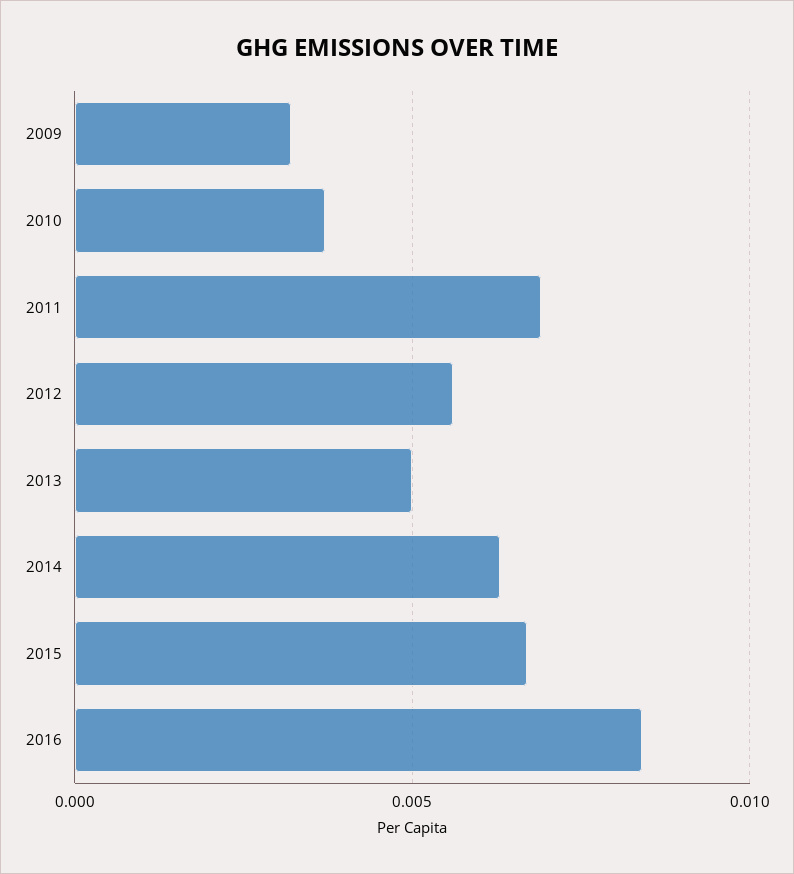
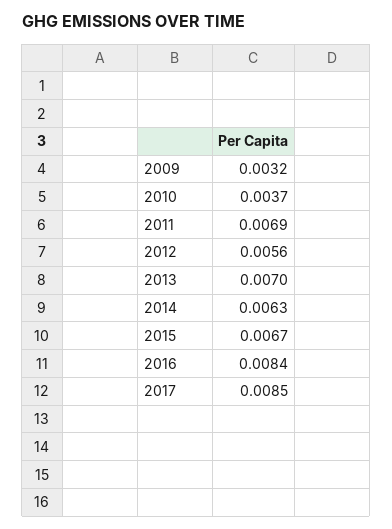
2013: 0.005 -> 0.007
2017: none -> 0.0085

